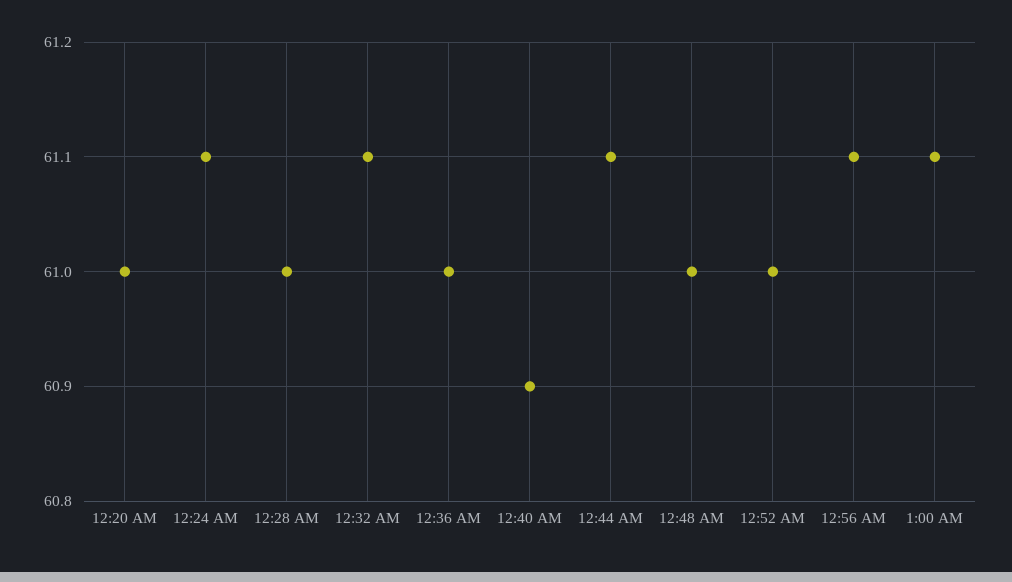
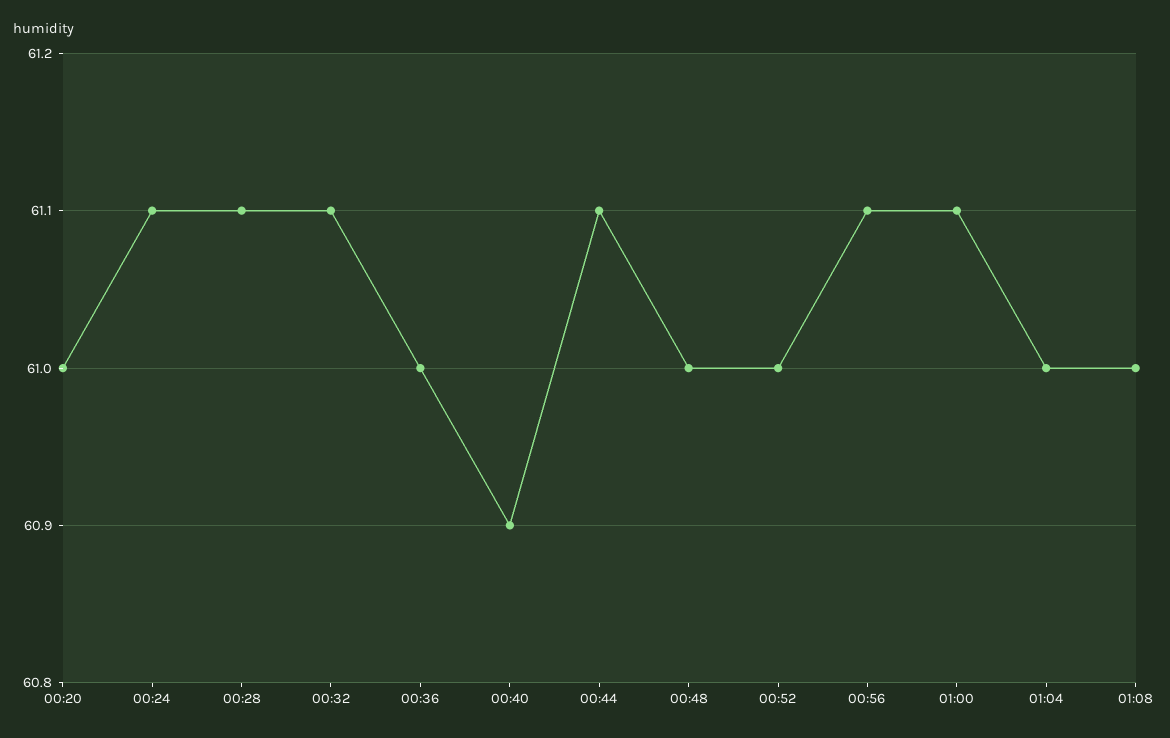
12:28 AM: 61 -> 61.1
01:04: none -> 61
01:08: none -> 61

